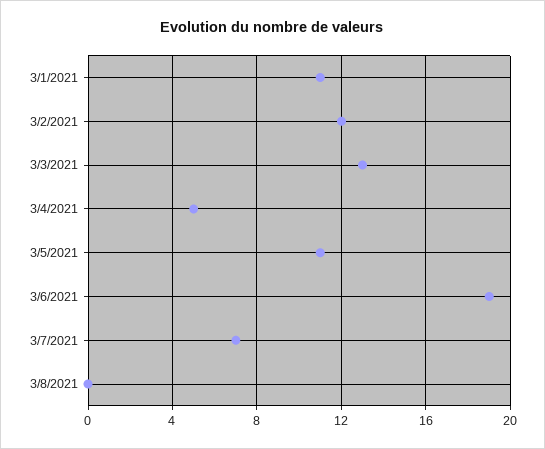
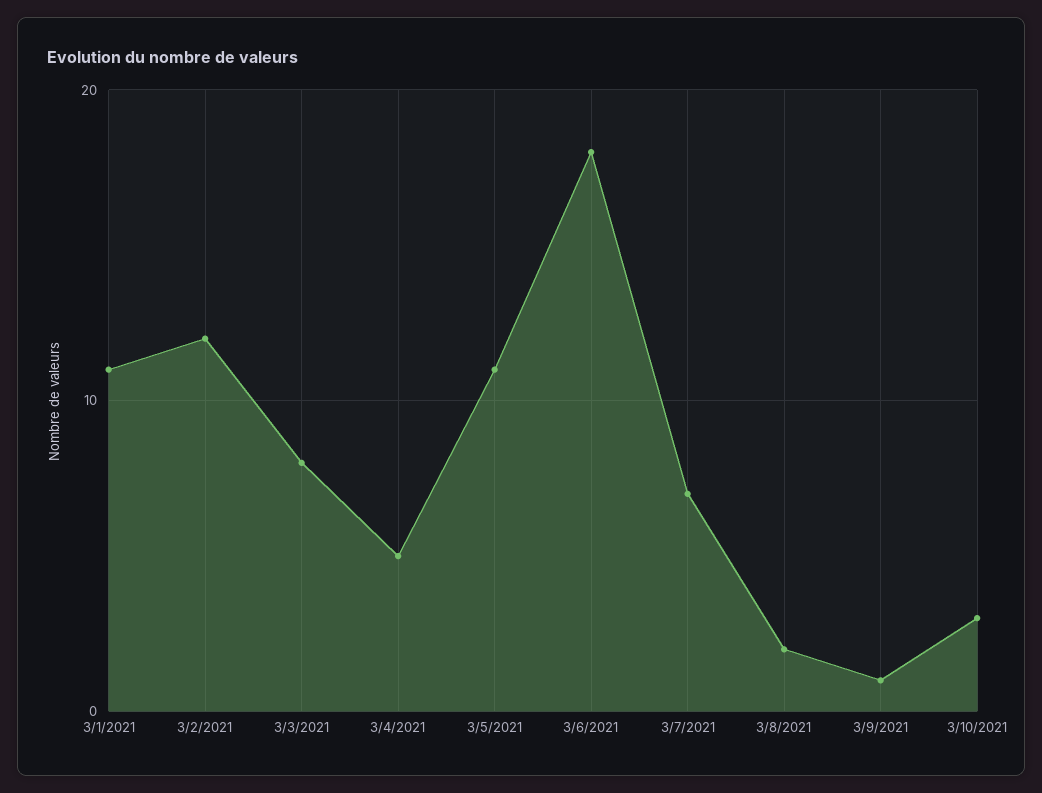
3/3/2021: 13 -> 8
3/6/2021: 19 -> 18
3/8/2021: 0 -> 2
3/9/2021: none -> 1
3/10/2021: none -> 3

